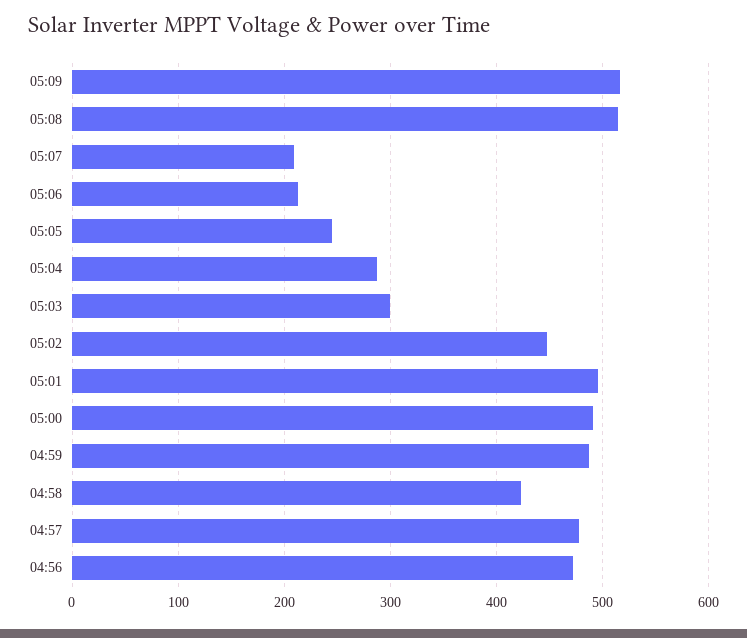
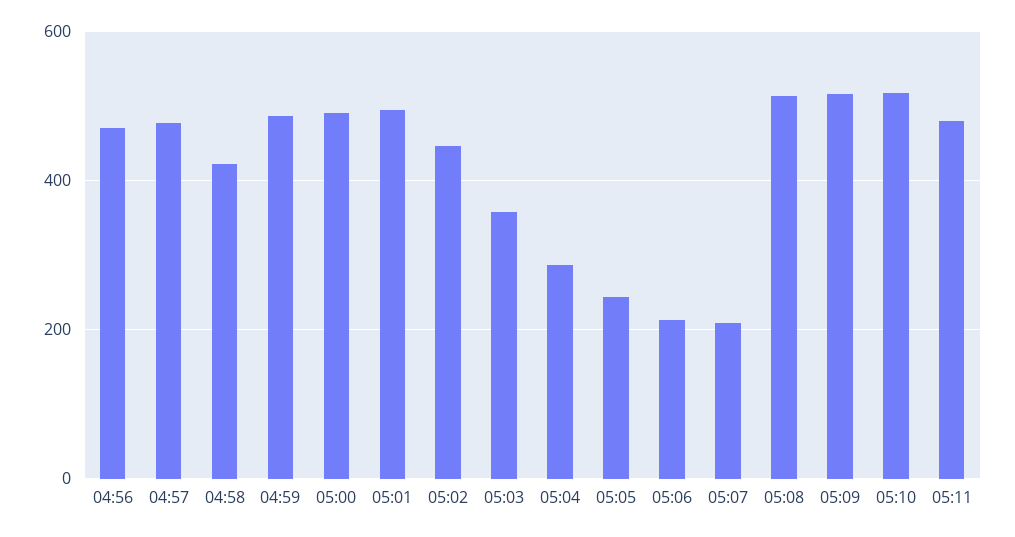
05:03: 300 -> 360
05:10: none -> 520
05:11: none -> 480

